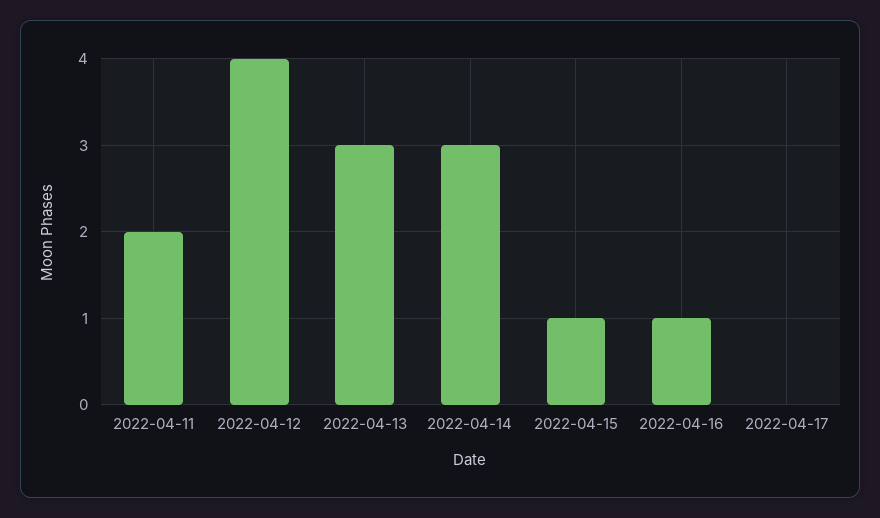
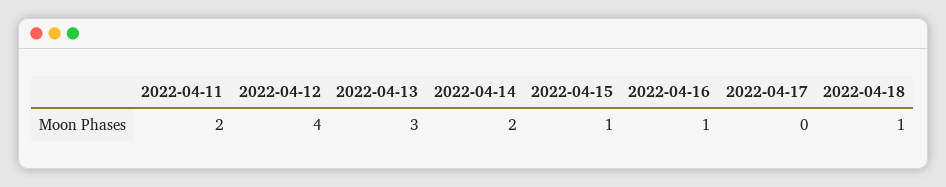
2022-04-14: 3 -> 2
2022-04-18: none -> 1

